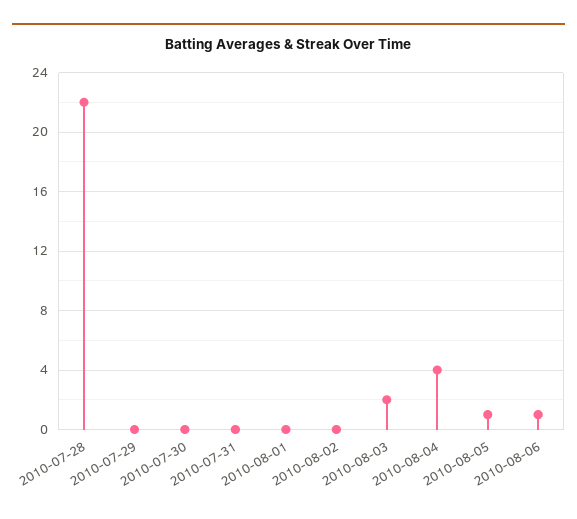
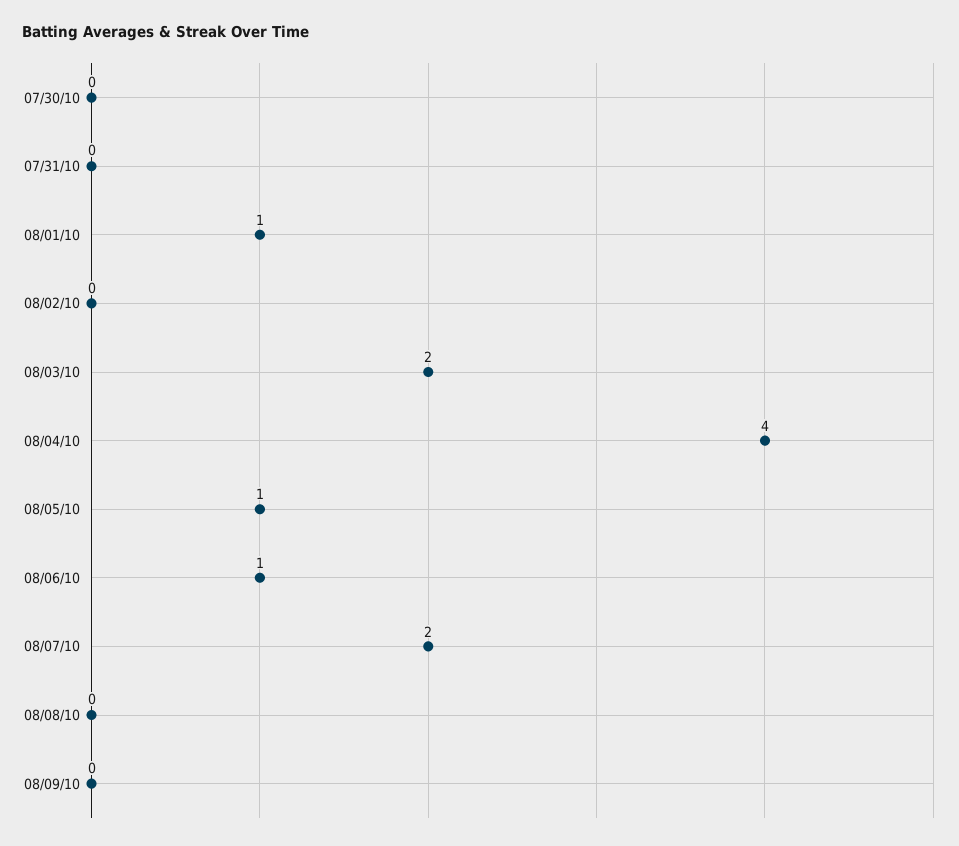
2010-07-28: 22 -> none
2010-07-29: 0 -> none
2010-08-01: 0 -> 1
08/07/10: none -> 2
08/08/10: none -> 0
08/09/10: none -> 0

